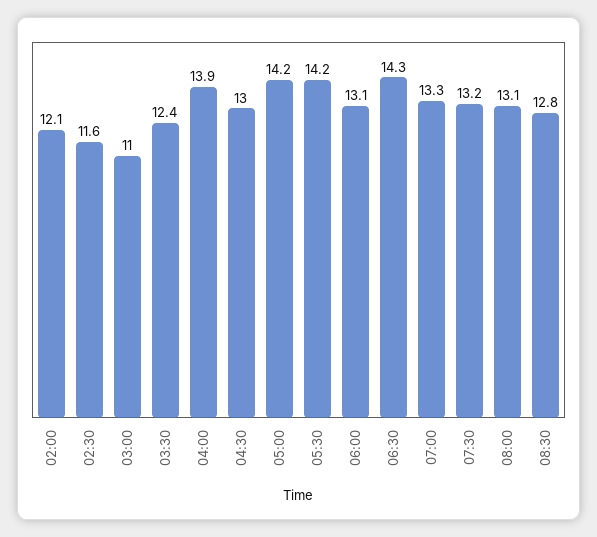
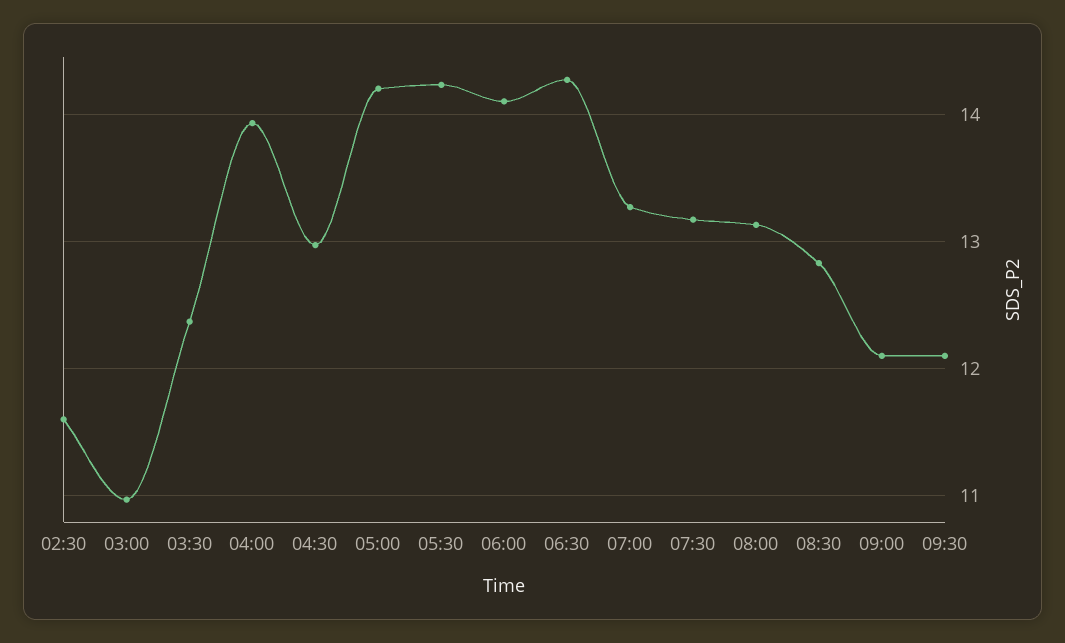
02:00: 12.1 -> none
06:00: 13.1 -> 14.1
09:00: none -> 12.1
09:30: none -> 12.1

